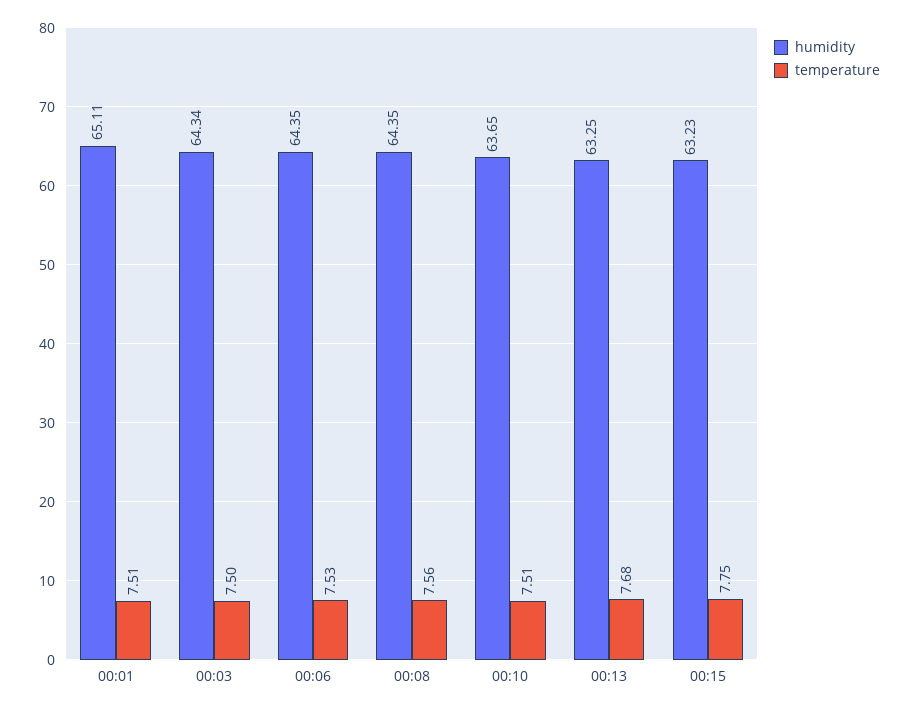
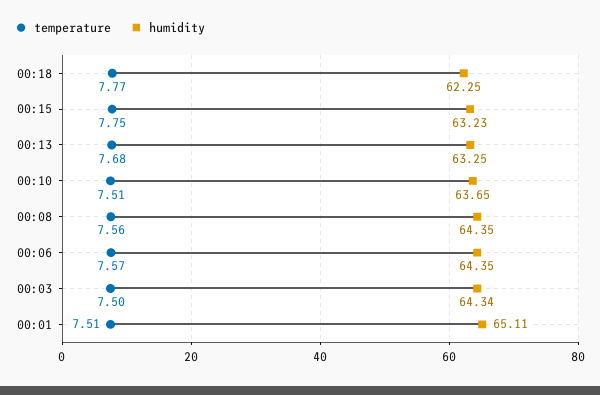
temperature, 00:06: 7.53 -> 7.57
temperature, 00:18: none -> 7.77
humidity, 00:18: none -> 62.25

